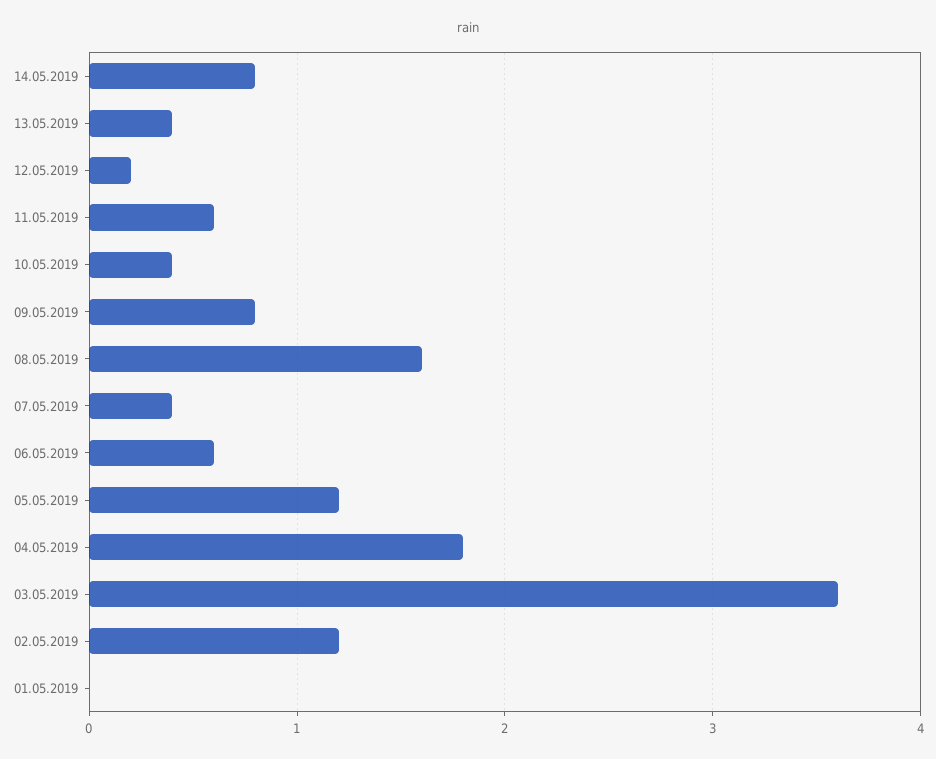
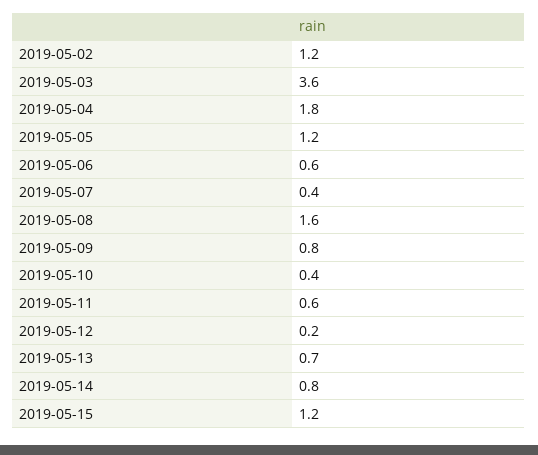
13.05.2019: 0.4 -> 0.7
01.05.2019: 0 -> none
2019-05-15: none -> 1.2

